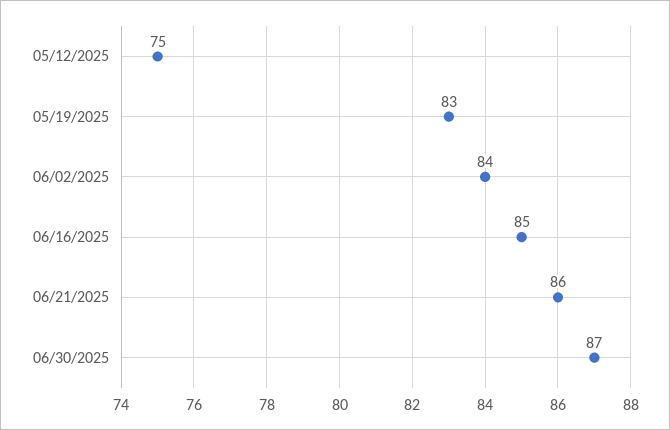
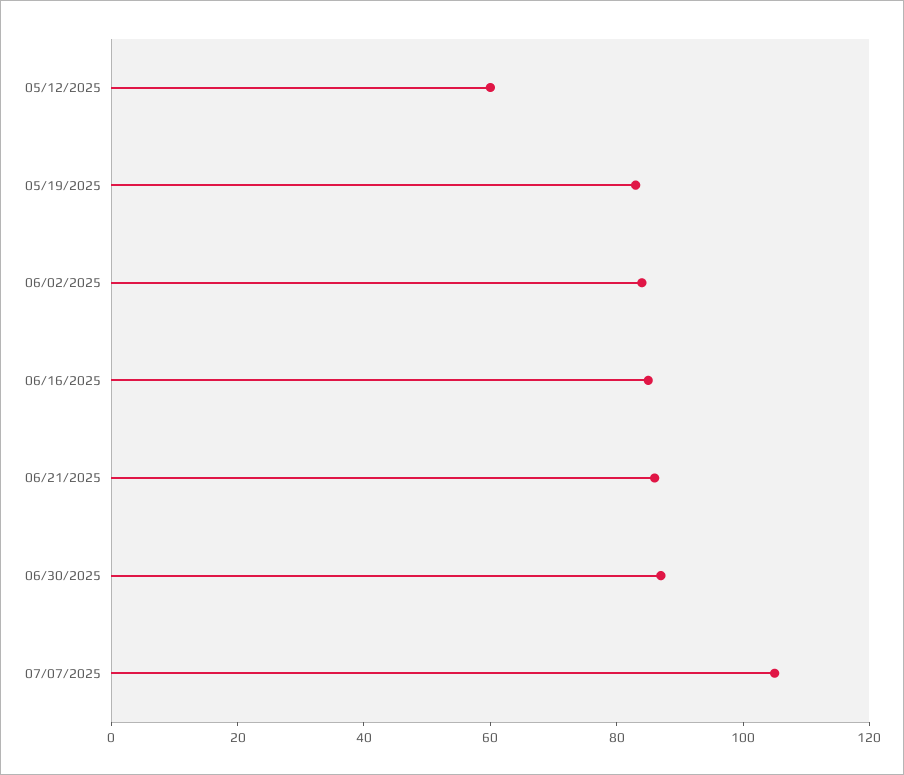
05/12/2025: 75 -> 60
07/07/2025: none -> 105

